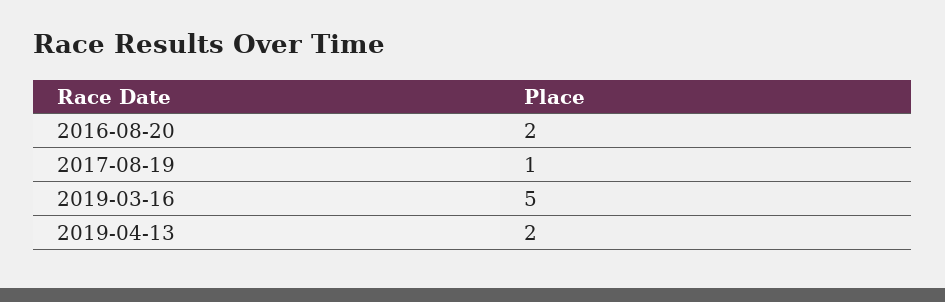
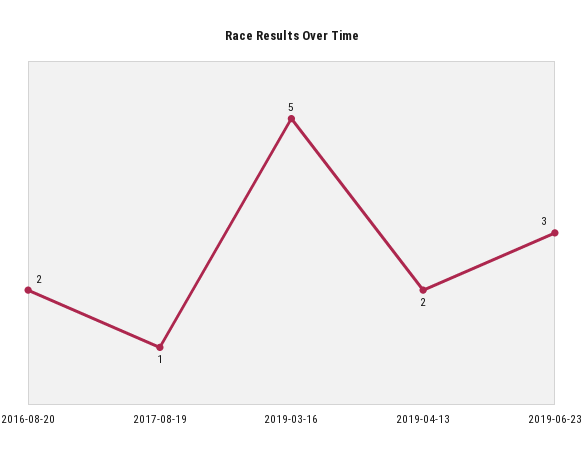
2019-06-23: none -> 3

